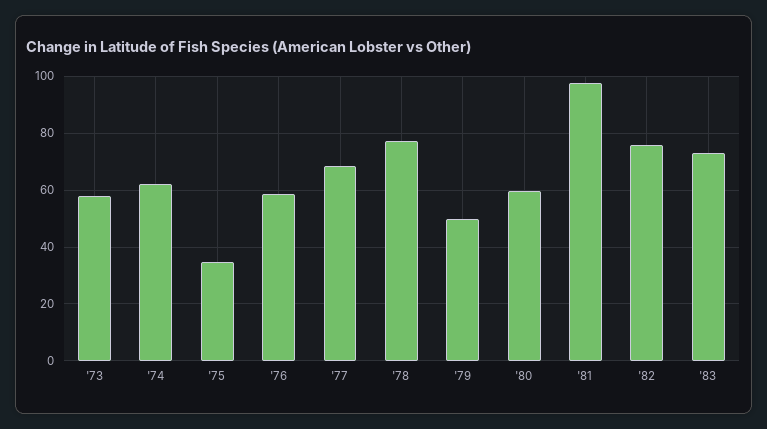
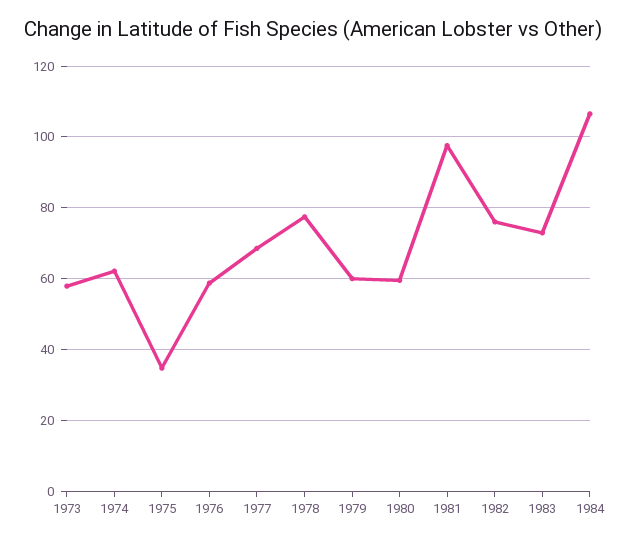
'79: 50 -> 60
1984: none -> 106

